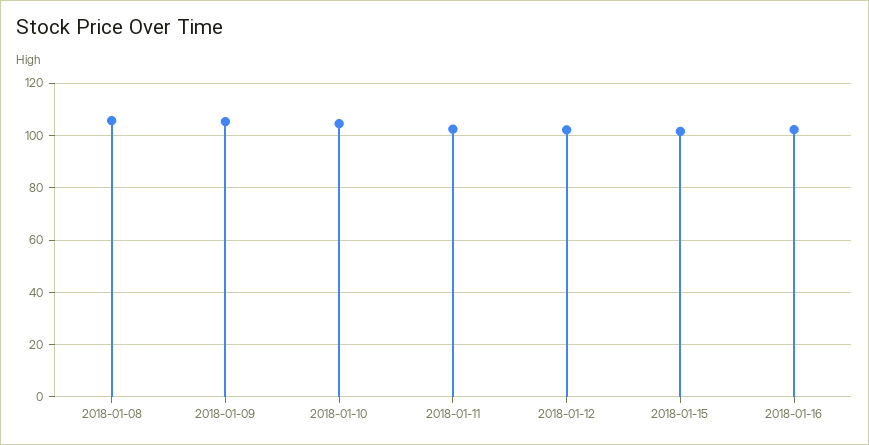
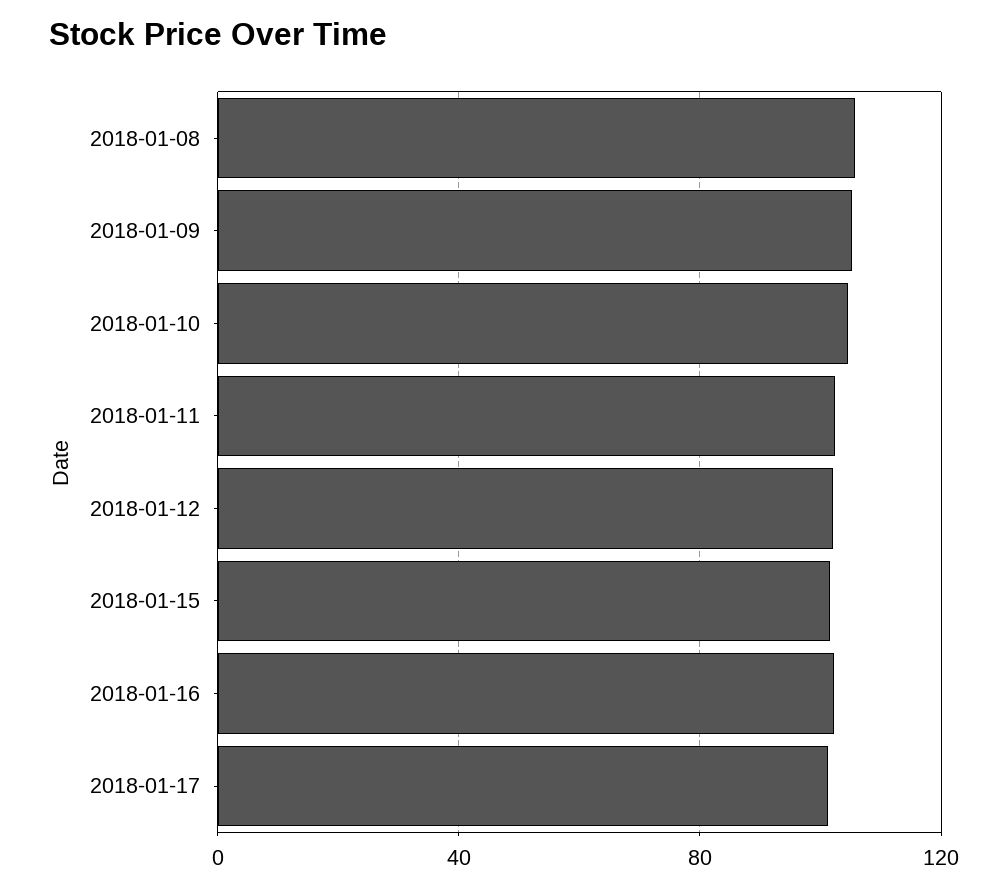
2018-01-17: none -> 100

